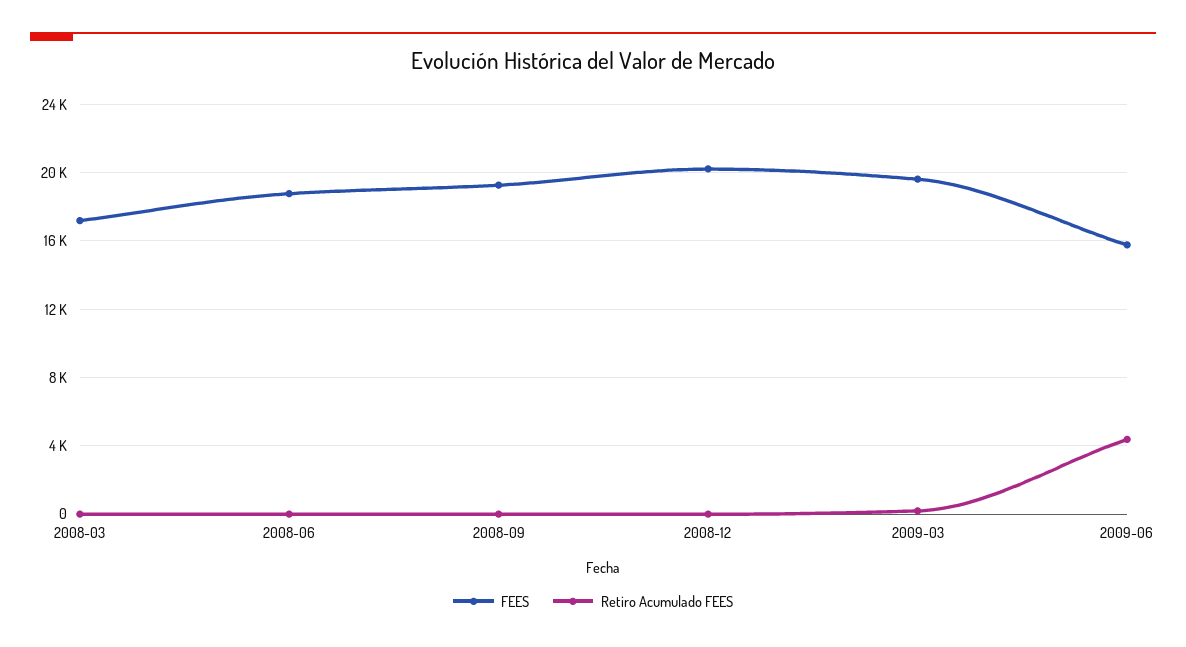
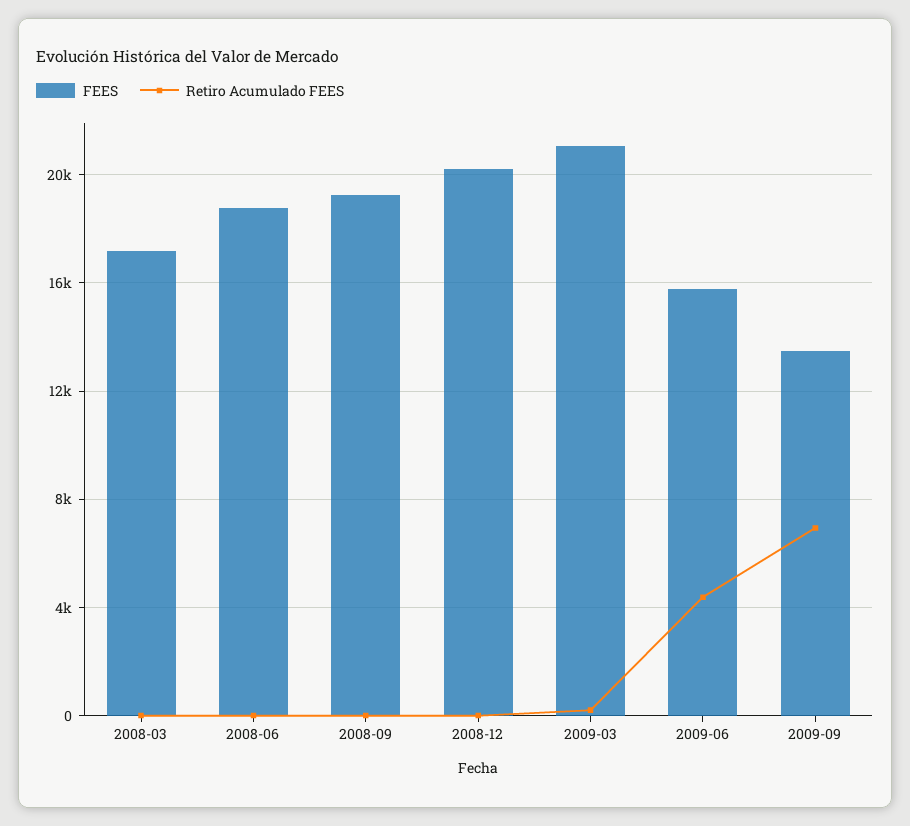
FEES, 2009-03: 19500 -> 21000
FEES, 2009-09: none -> 13500
Retiro Acumulado FEES, 2009-09: none -> 7000

